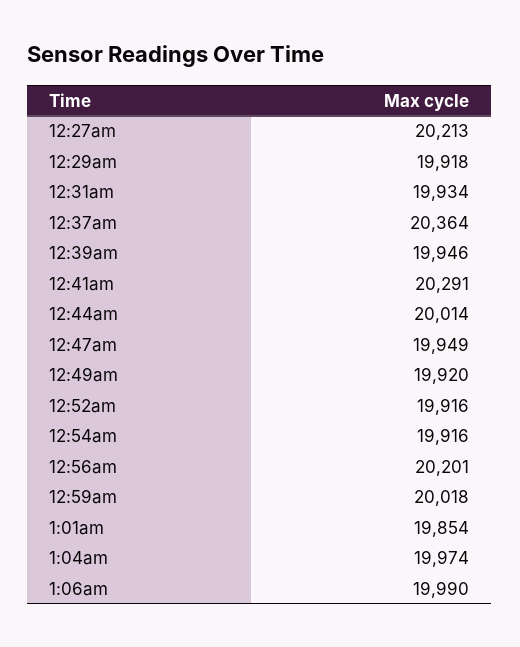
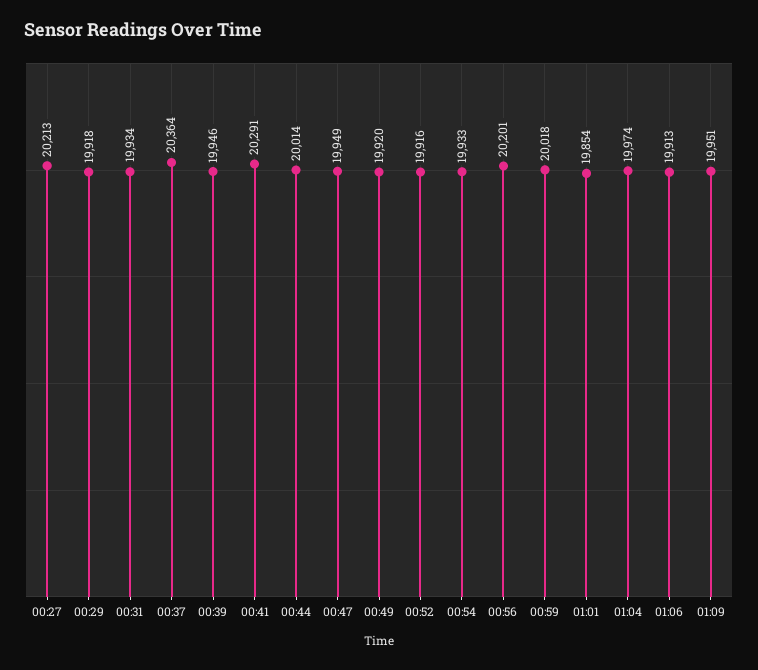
12:54am: 19916 -> 19933
1:06am: 19990 -> 19913
01:09: none -> 19951

